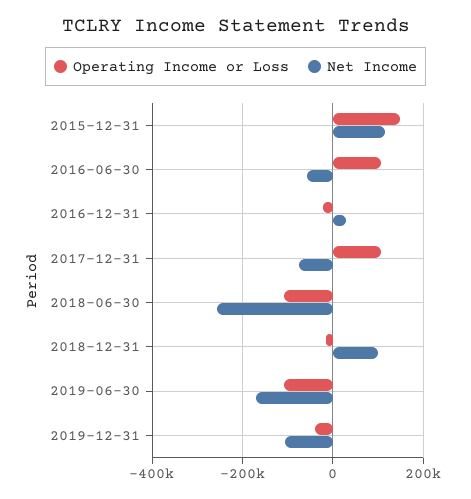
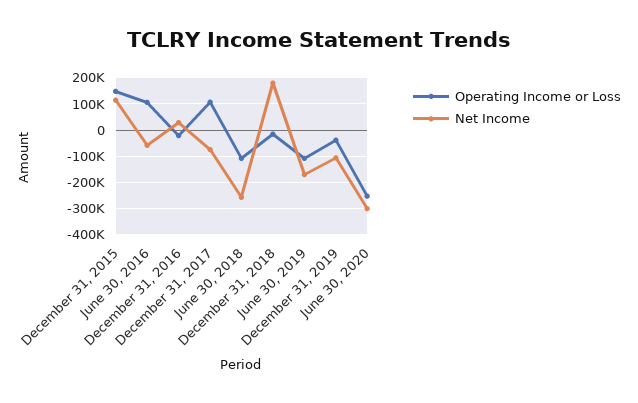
Net Income, 2018-12-31: 100000 -> 175000
Operating Income or Loss, June 30, 2020: none -> -250000
Net Income, June 30, 2020: none -> -300000

